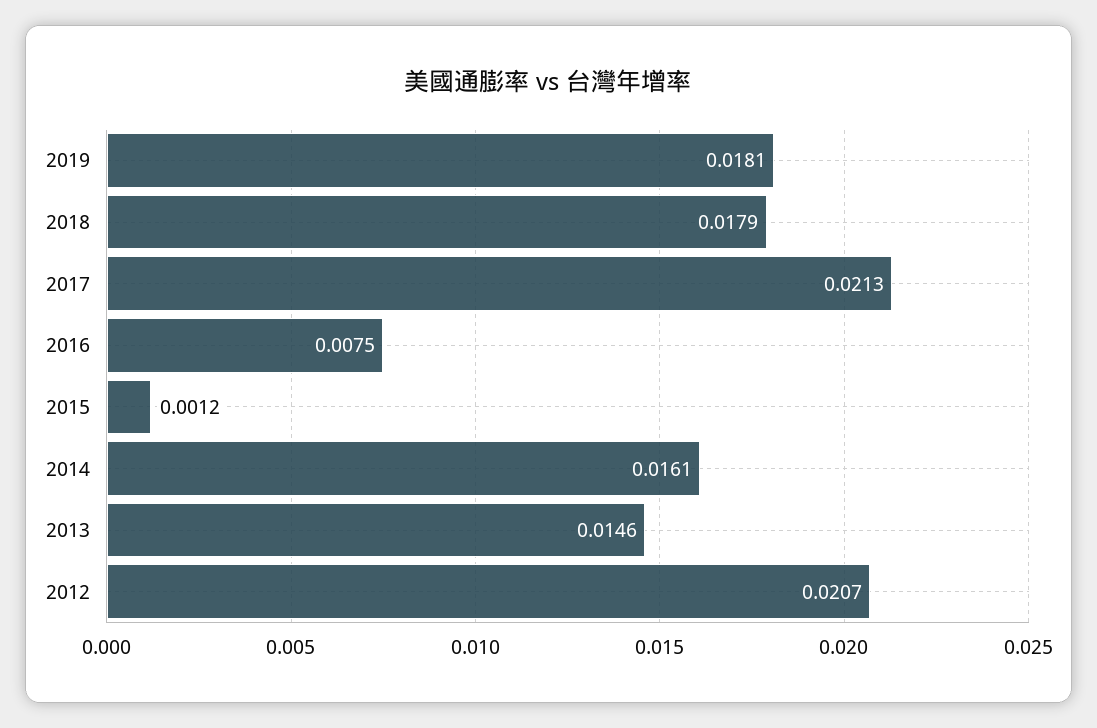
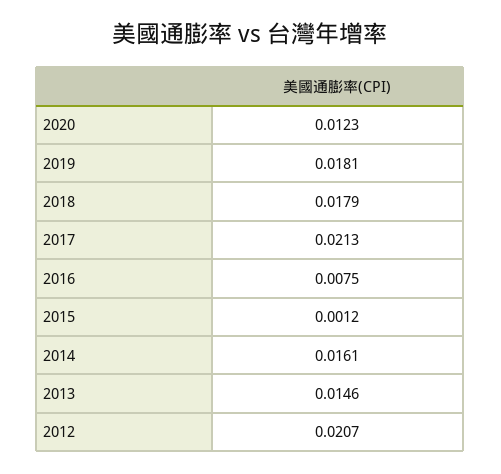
2020: none -> 0.0123

